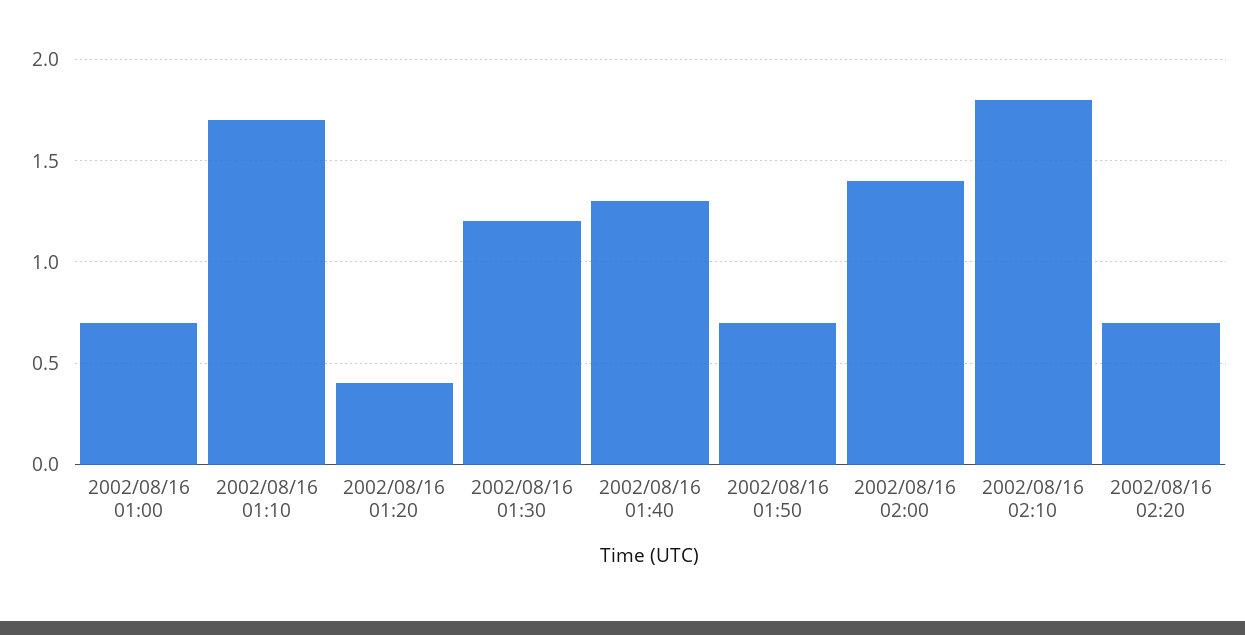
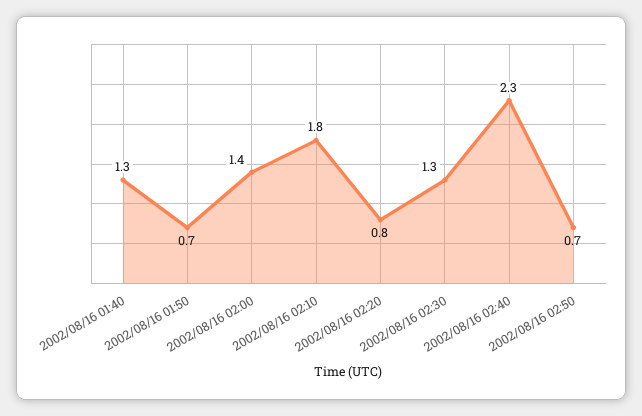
2002/08/16 01:00: 0.7 -> none
2002/08/16 01:10: 1.7 -> none
2002/08/16 01:20: 0.4 -> none
2002/08/16 01:30: 1.2 -> none
2002/08/16 02:20: 0.7 -> 0.8
2002/08/16 02:30: none -> 1.3
2002/08/16 02:40: none -> 2.3
2002/08/16 02:50: none -> 0.7

